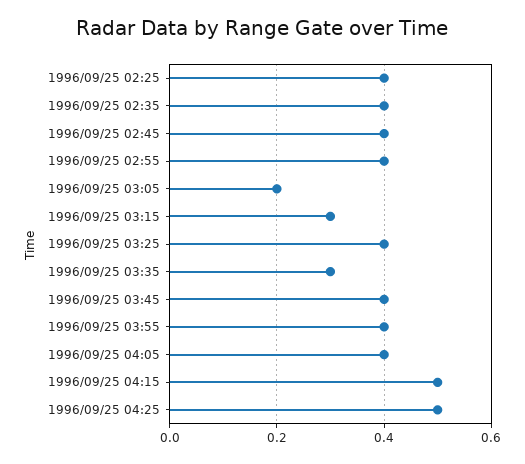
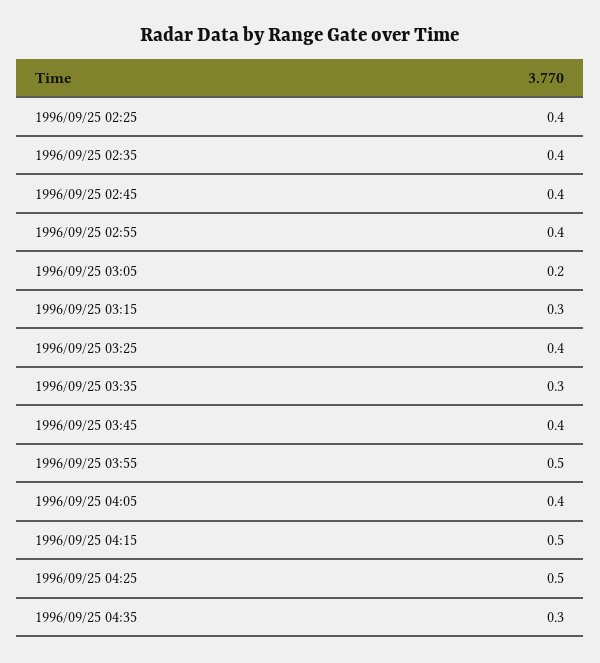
1996/09/25 03:55: 0.4 -> 0.5
1996/09/25 04:35: none -> 0.3

